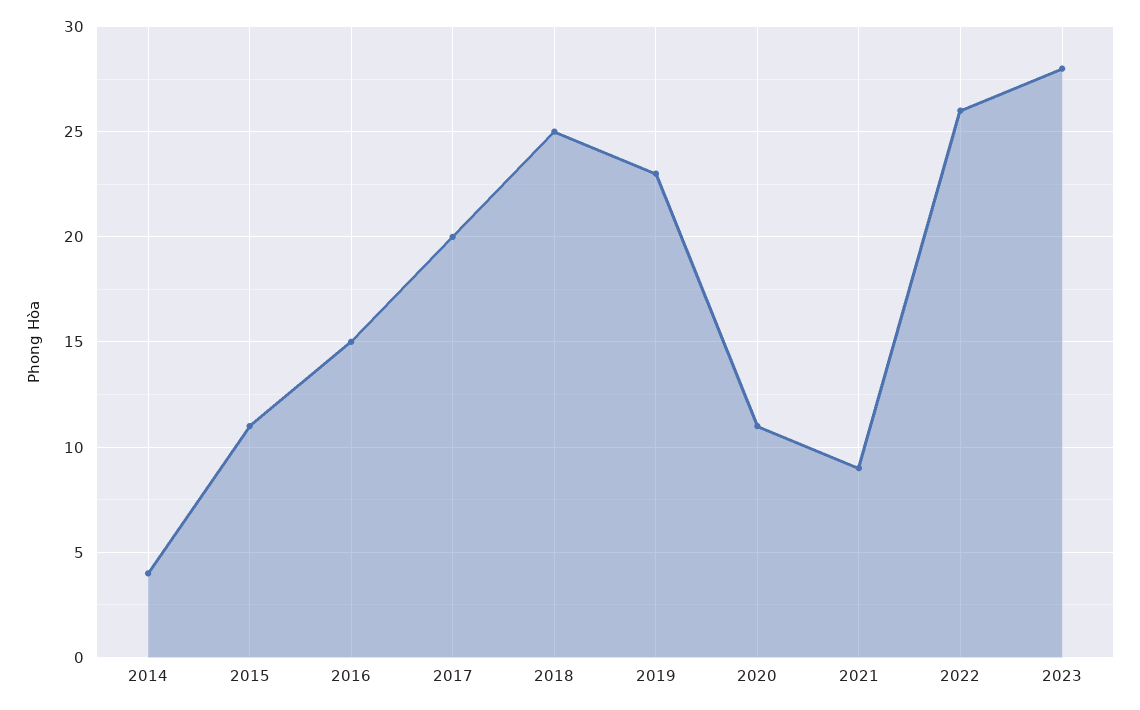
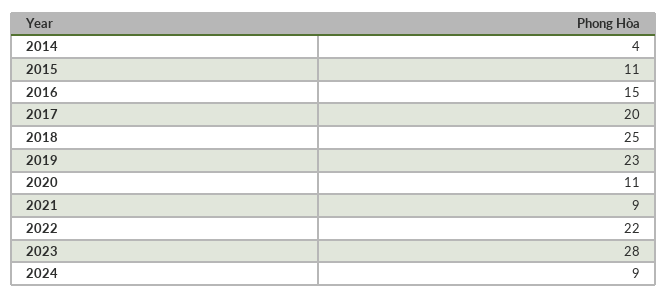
2022: 26 -> 22
2024: none -> 9

